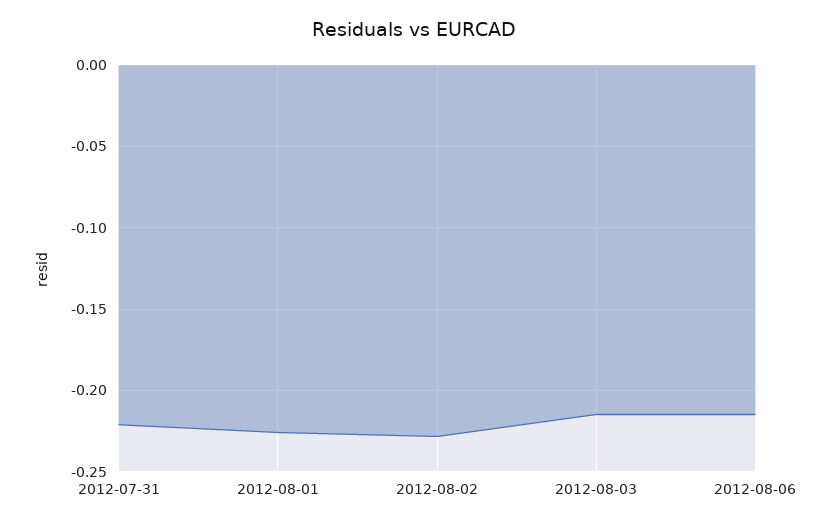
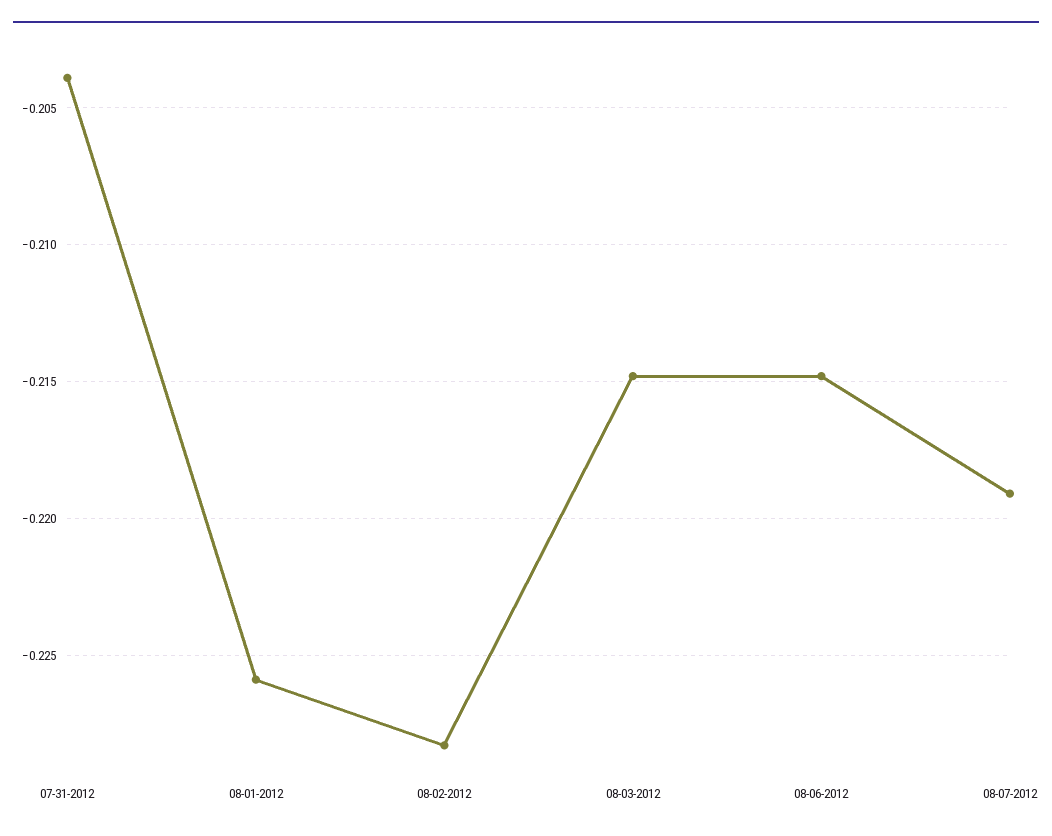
2012-07-31: -0.22 -> -0.204
08-07-2012: none -> -0.219

